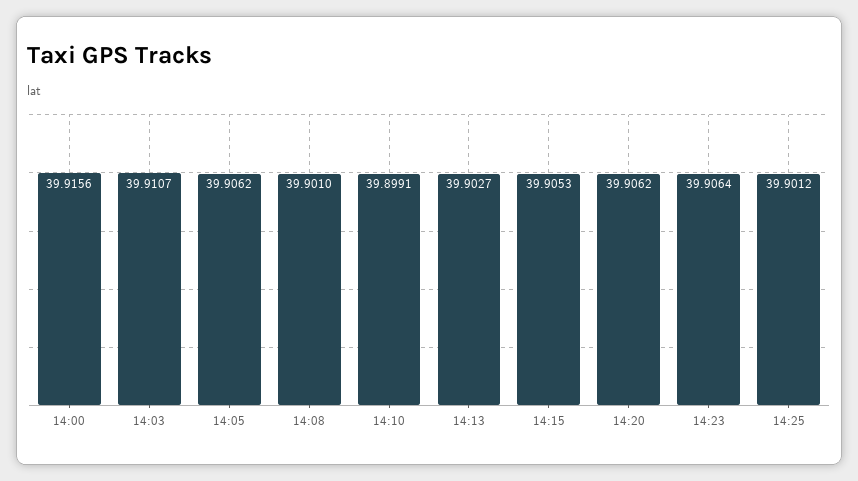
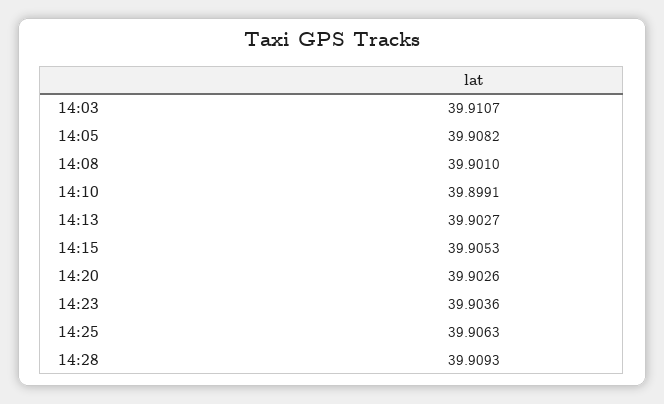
14:00: 39.9156 -> none
14:05: 39.9062 -> 39.9082
14:20: 39.9062 -> 39.9026
14:23: 39.9064 -> 39.9036
14:25: 39.9012 -> 39.9063
14:28: none -> 39.9093

